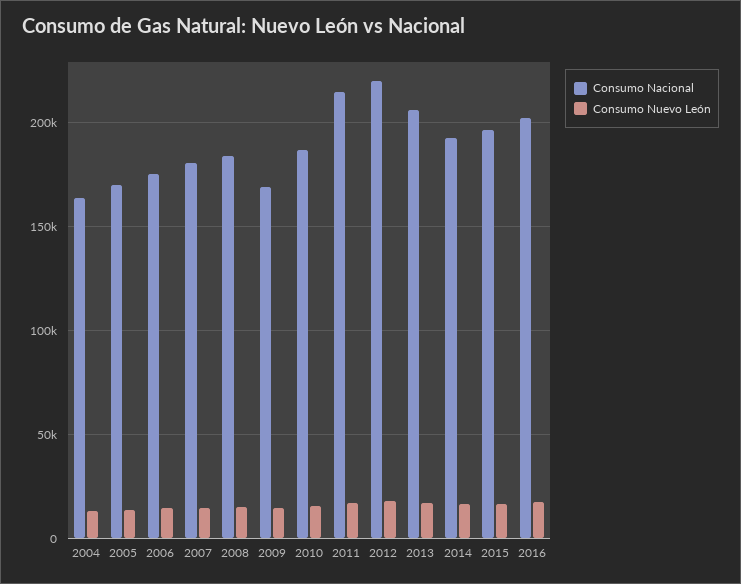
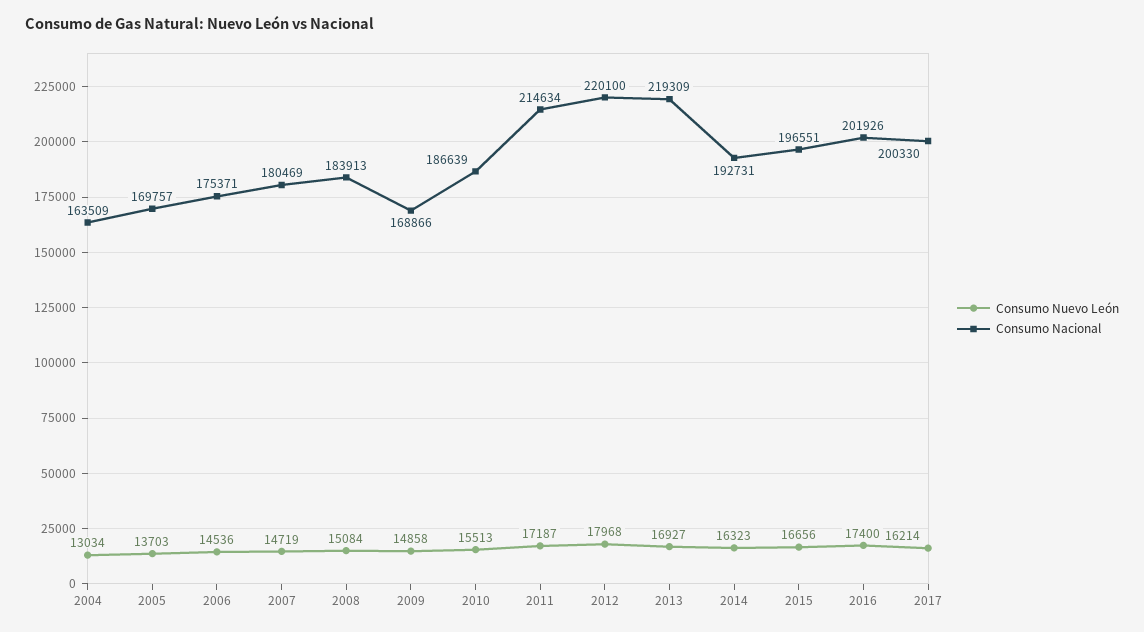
Consumo Nacional, 2013: 205000 -> 219309
Consumo Nuevo León, 2017: none -> 16214
Consumo Nacional, 2017: none -> 200330

